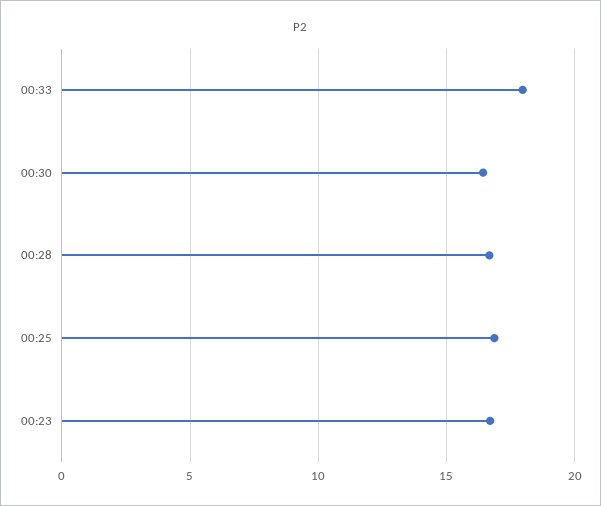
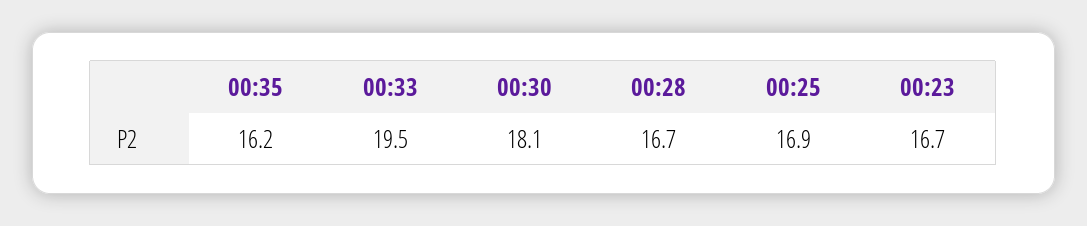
00:33: 18 -> 19.5
00:30: 16.5 -> 18.1
00:35: none -> 16.2

